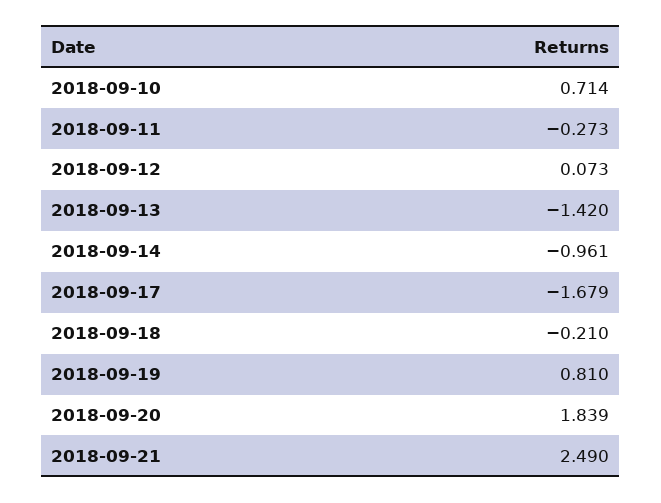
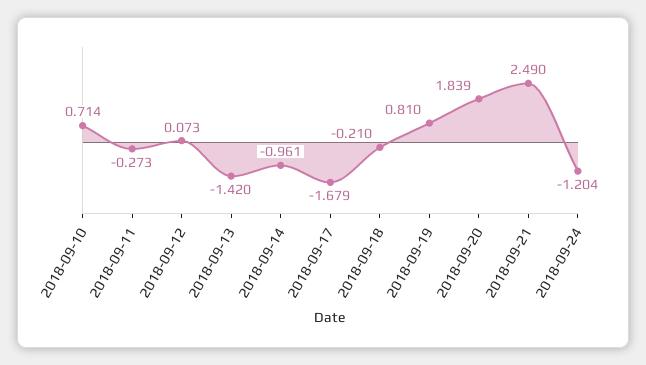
2018-09-24: none -> -1.204

